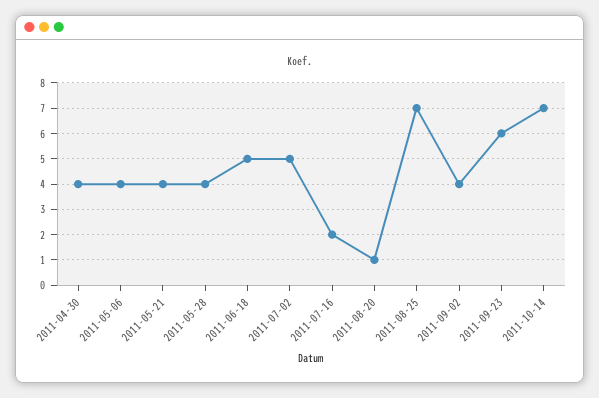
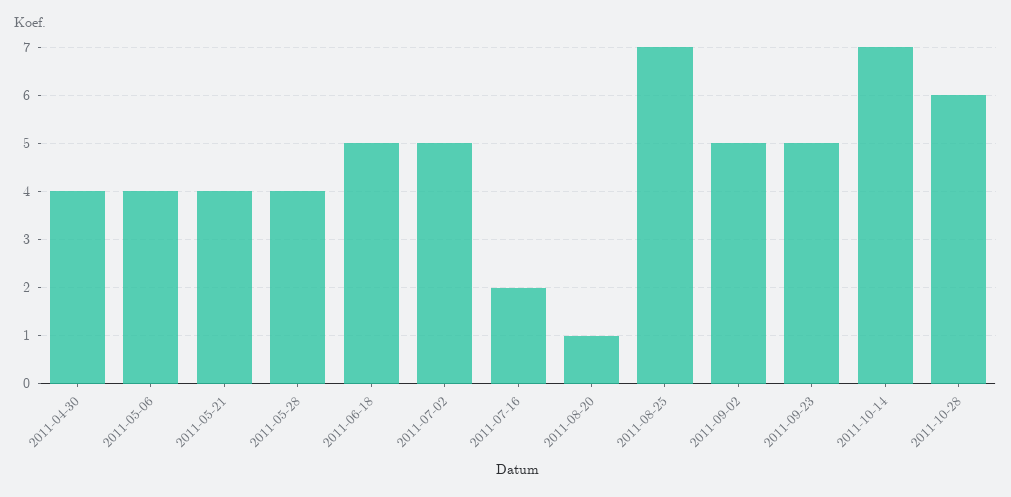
2011-09-02: 4 -> 5
2011-09-23: 6 -> 5
2011-10-28: none -> 6

